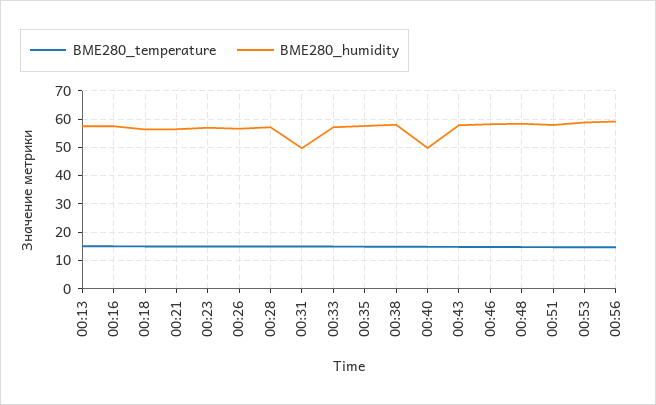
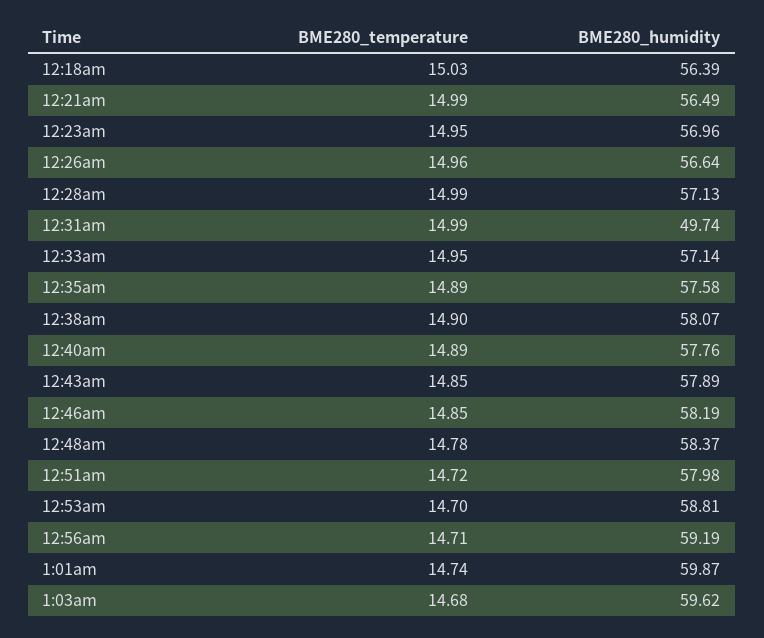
BME280_temperature, 00:13: 15 -> none
BME280_humidity, 00:13: 57.5 -> none
BME280_temperature, 00:16: 15 -> none
BME280_humidity, 00:16: 57.5 -> none
BME280_humidity, 00:40: 50 -> 57.76
BME280_temperature, 1:01am: none -> 14.74
BME280_humidity, 1:01am: none -> 59.87
BME280_temperature, 1:03am: none -> 14.68
BME280_humidity, 1:03am: none -> 59.62

